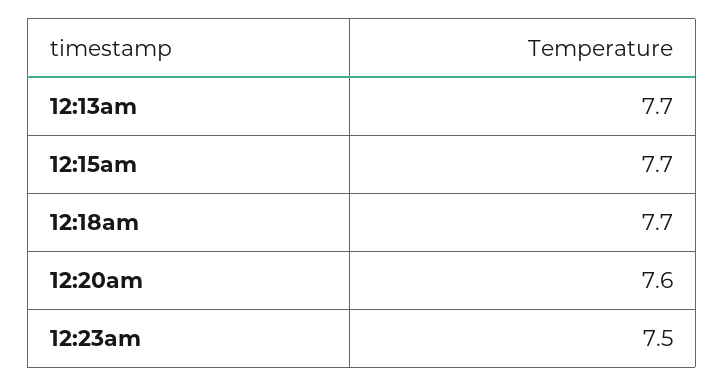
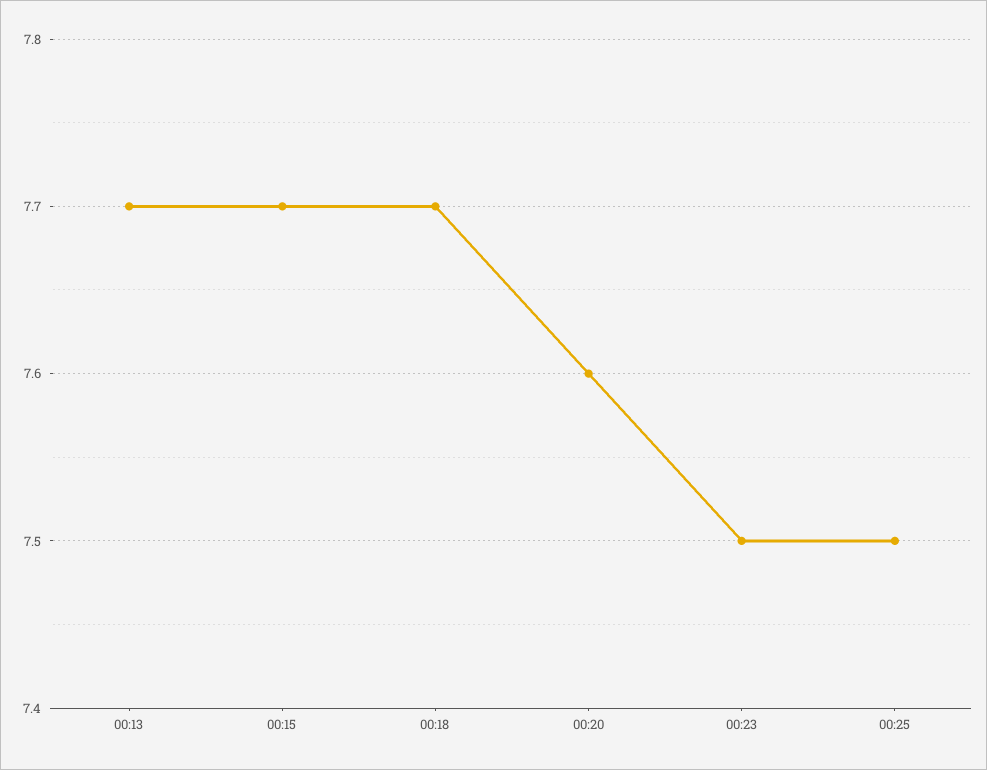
00:25: none -> 7.5

